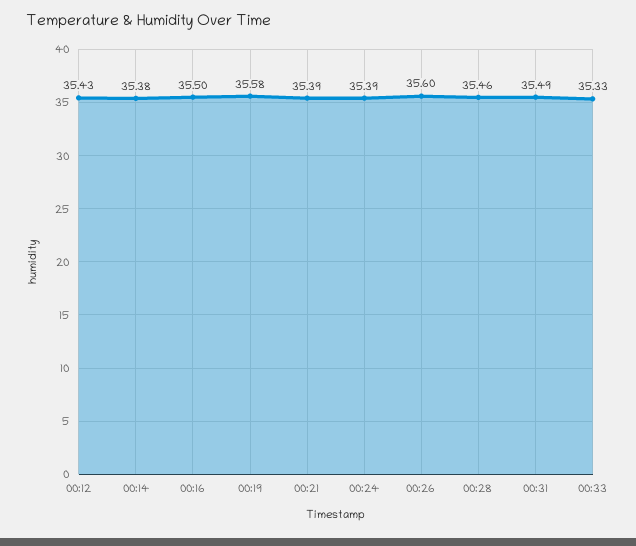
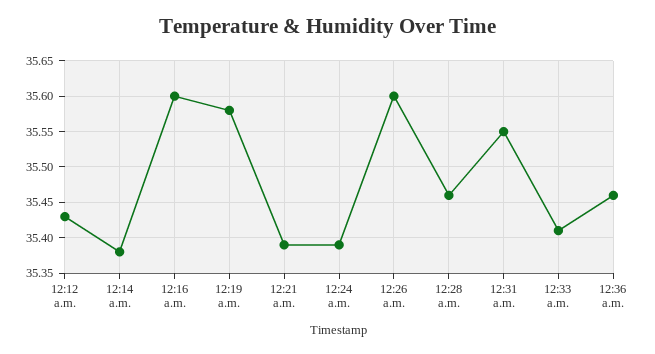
00:16: 35.5 -> 35.6
00:31: 35.49 -> 35.55
00:33: 35.33 -> 35.41
12:36 a.m.: none -> 35.46

